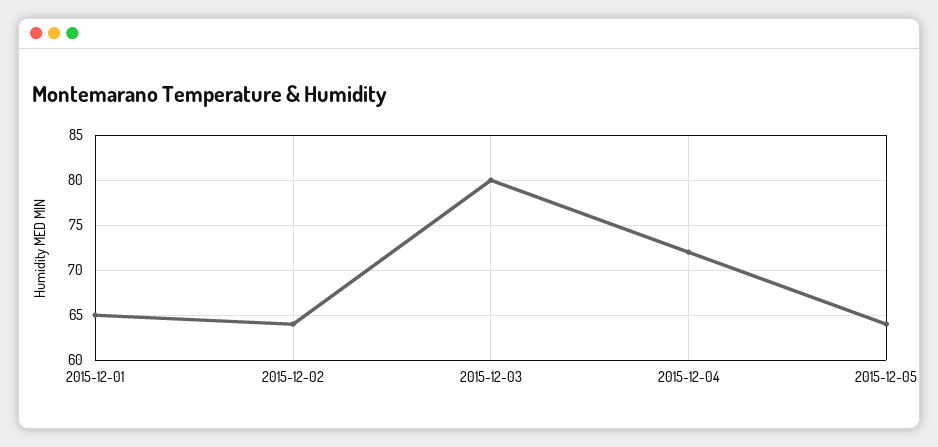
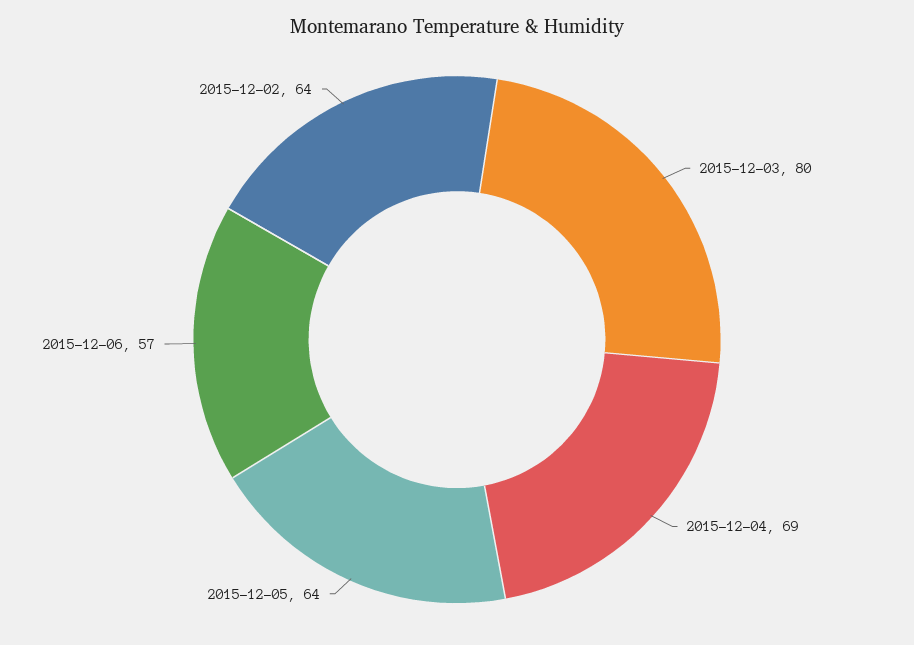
2015-12-01: 65 -> none
2015-12-04: 72 -> 69
2015-12-06: none -> 57

